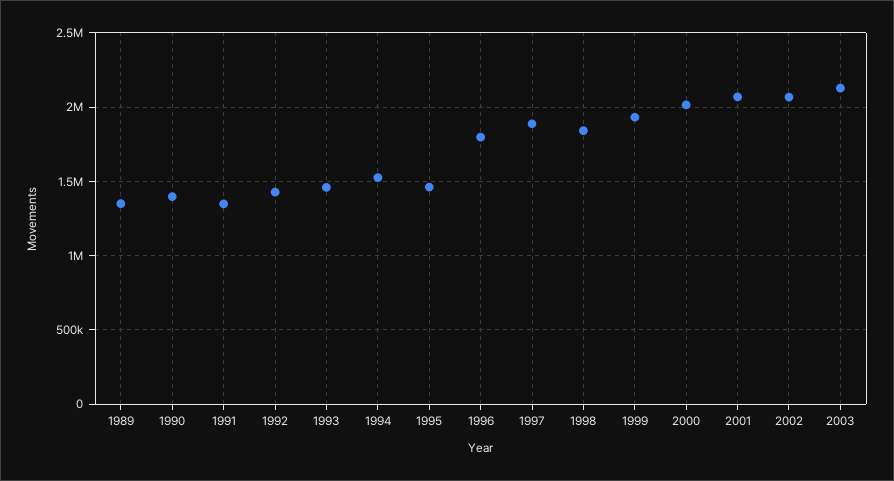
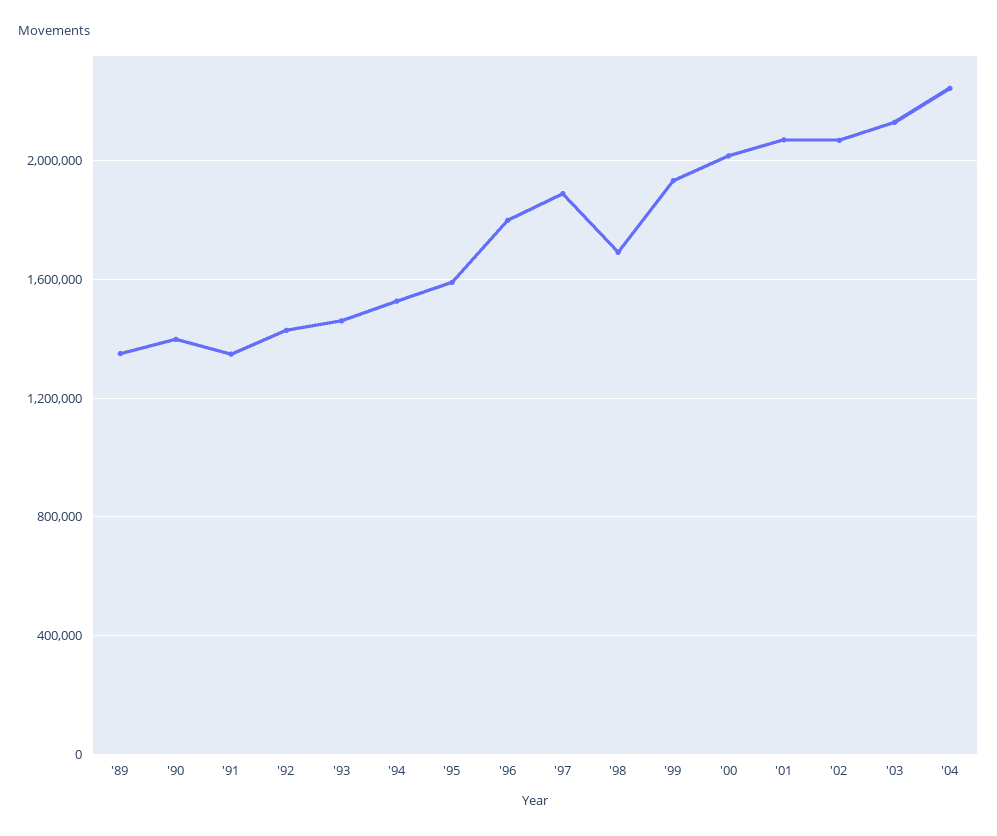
1995: 1450000 -> 1600000
1998: 1850000 -> 1700000
'04: none -> 2250000

